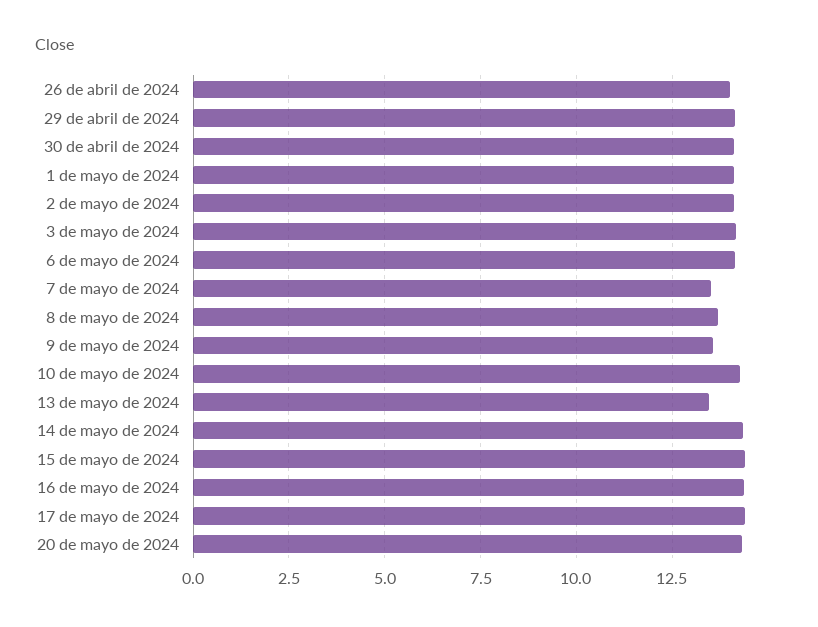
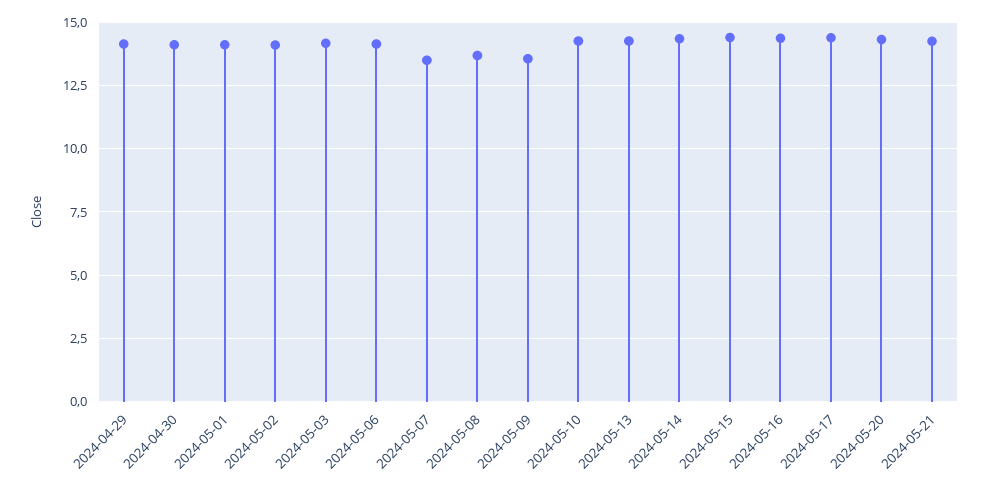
26 de abril de 2024: 14 -> none
13 de mayo de 2024: 13.5 -> 14.25
2024-05-21: none -> 14.25

